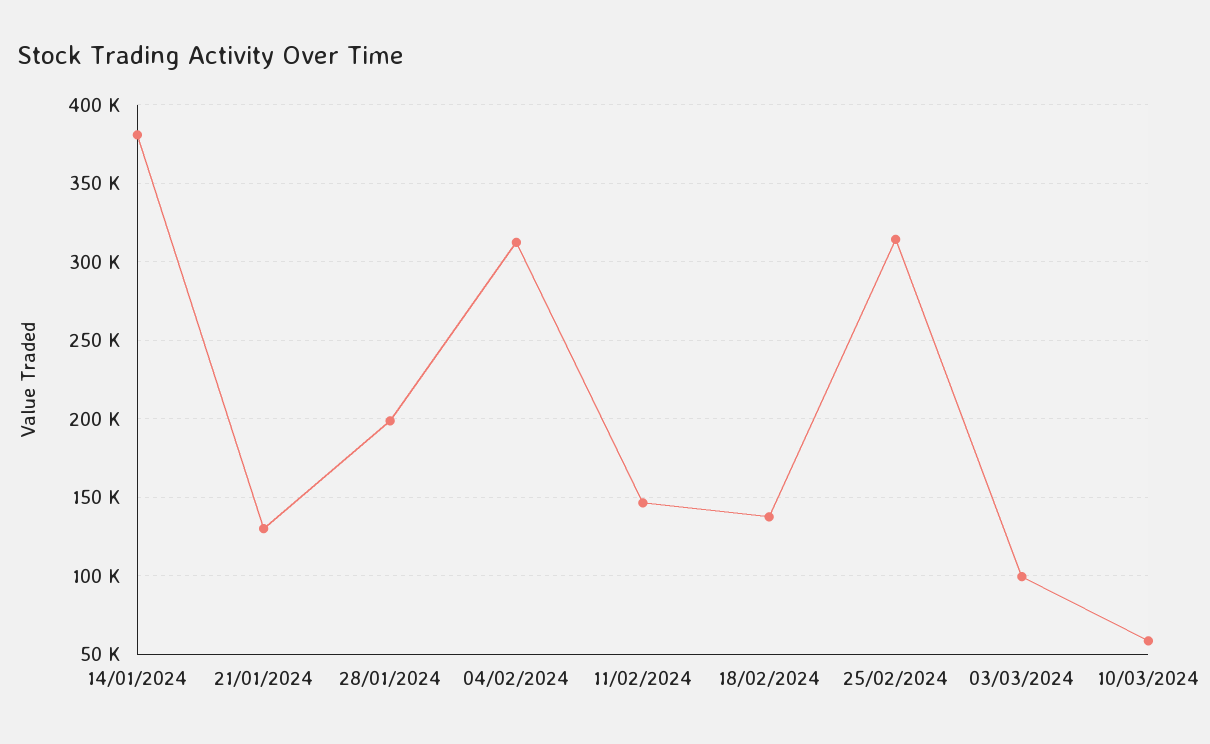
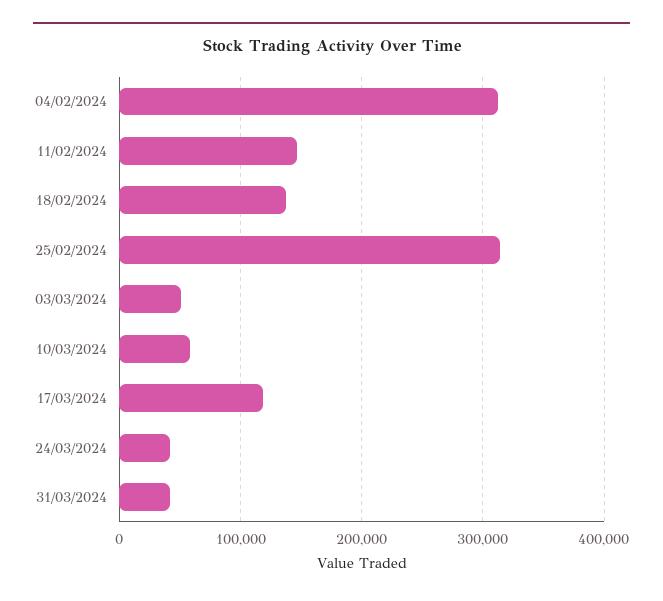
14/01/2024: 380000 -> none
21/01/2024: 130000 -> none
28/01/2024: 200000 -> none
03/03/2024: 100000 -> 50000
17/03/2024: none -> 120000
24/03/2024: none -> 40000
31/03/2024: none -> 40000

